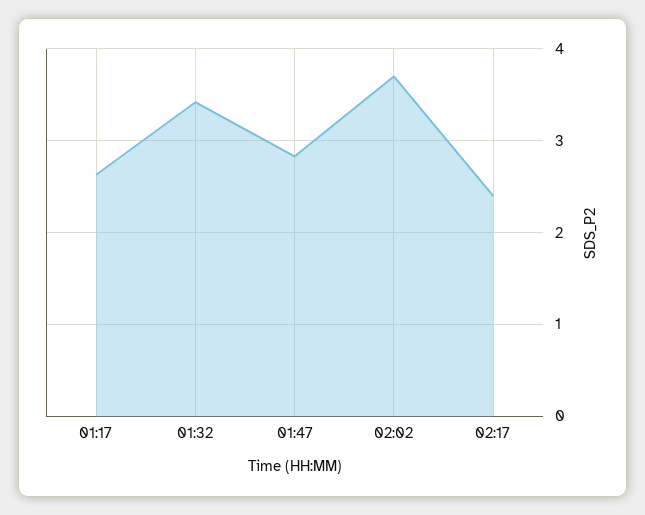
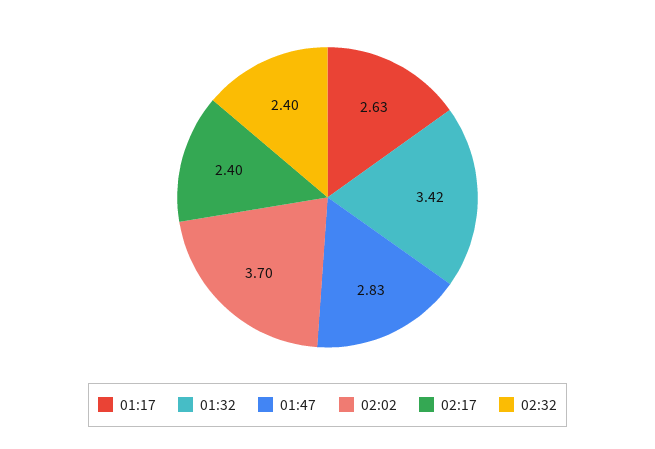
02:32: none -> 2.4

